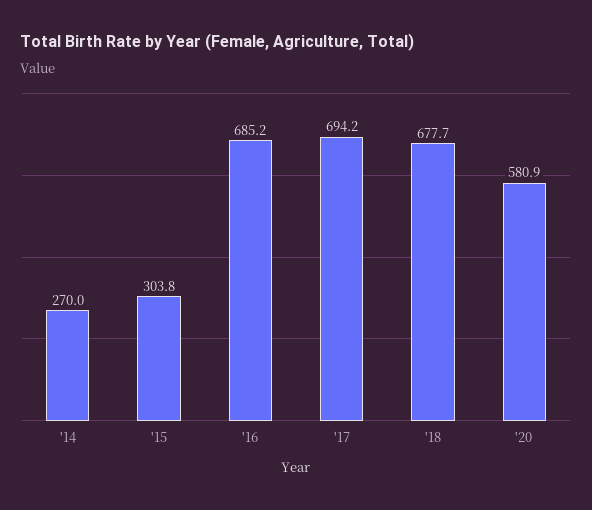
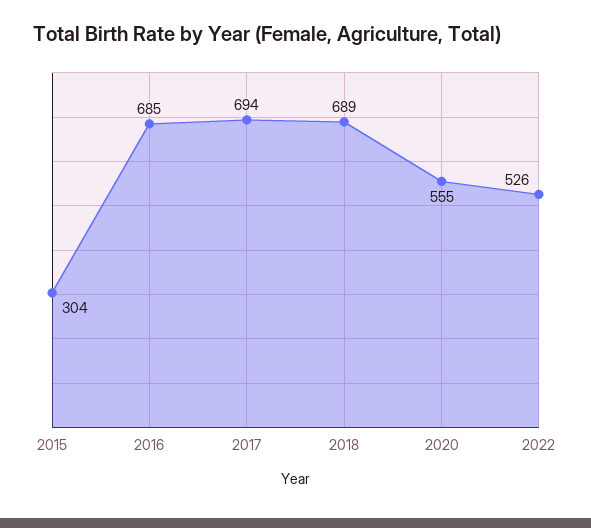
'14: 270 -> none
'18: 677.7 -> 689
'20: 580.9 -> 555
2022: none -> 526

